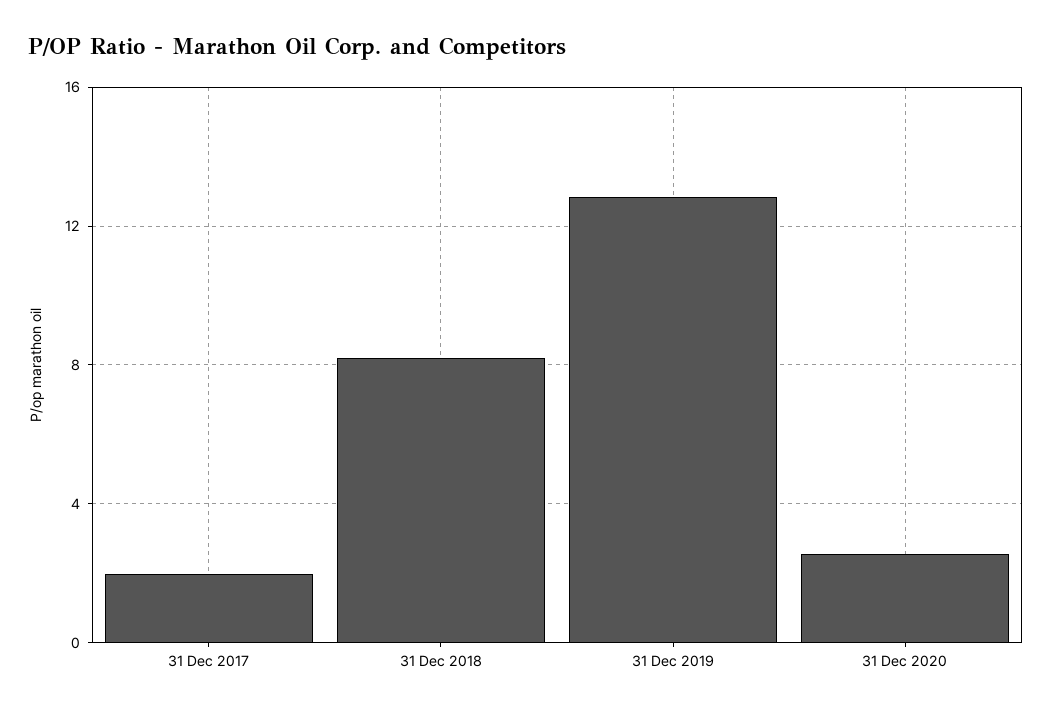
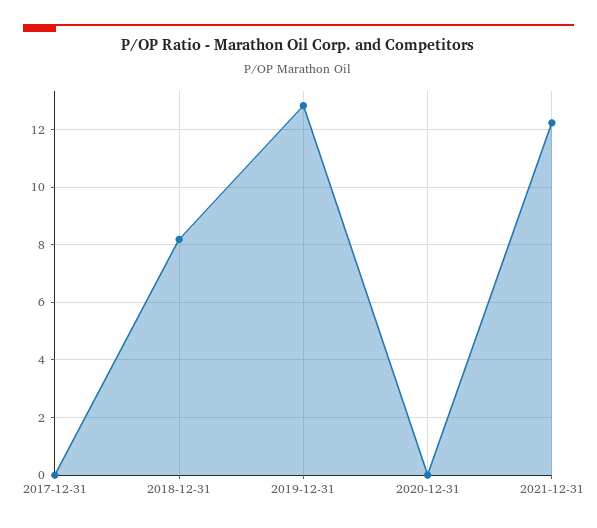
31 Dec 2017: 2 -> 0
31 Dec 2020: 2.5 -> 0
2021-12-31: none -> 12.25

